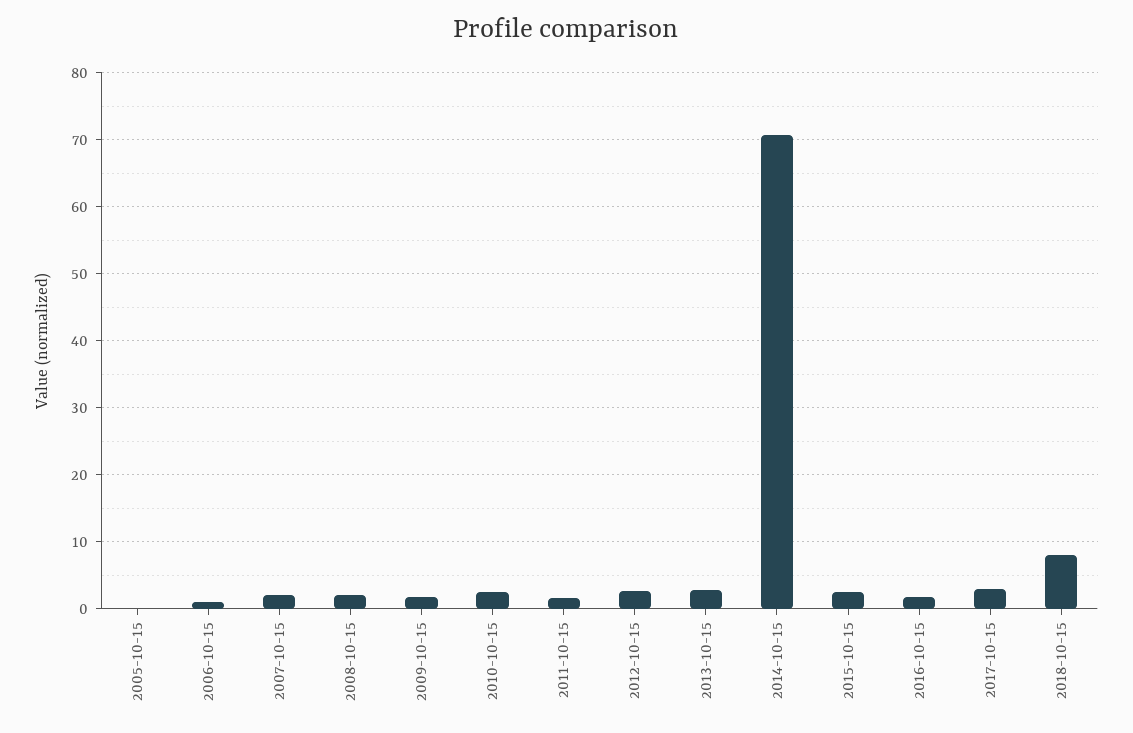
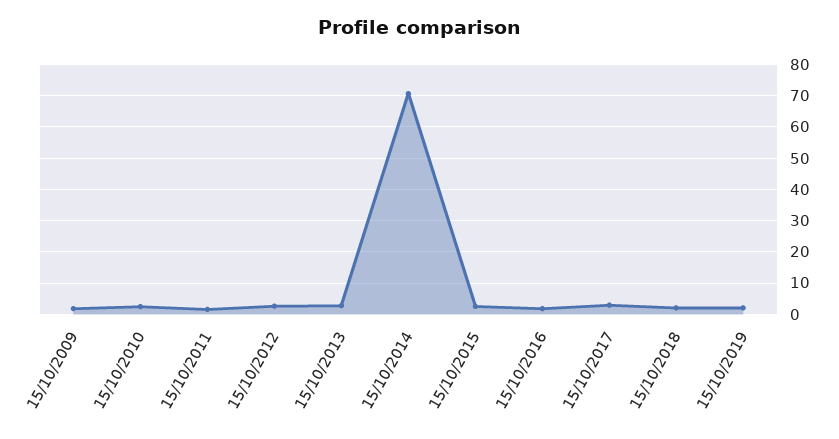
2005-10-15: 0 -> none
2006-10-15: 1 -> none
2007-10-15: 2 -> none
2008-10-15: 2 -> none
2018-10-15: 8 -> 2
15/10/2019: none -> 2

